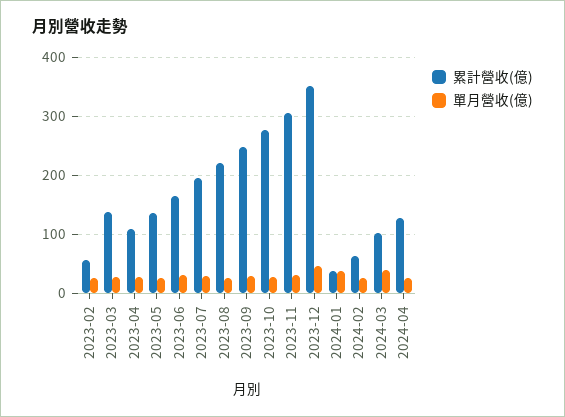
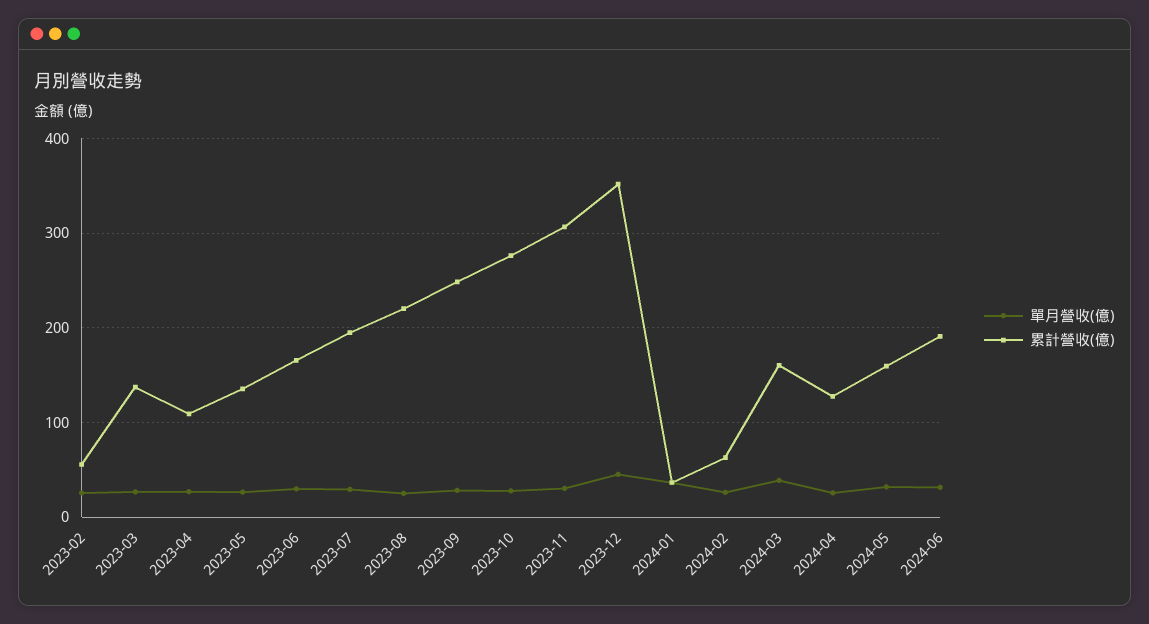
累計營收(億), 2024-03: 100 -> 160
單月營收(億), 2024-05: none -> 30
累計營收(億), 2024-05: none -> 160
單月營收(億), 2024-06: none -> 30
累計營收(億), 2024-06: none -> 190

